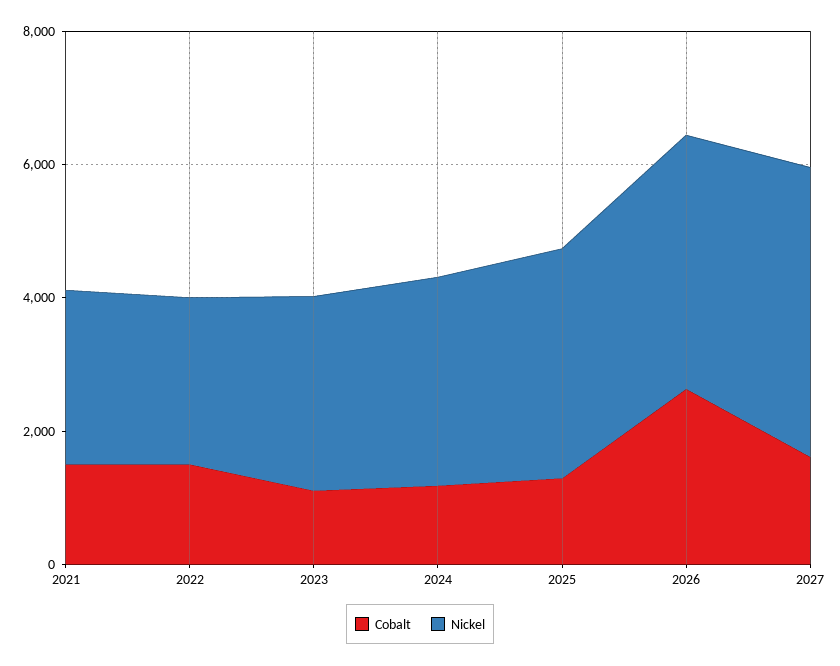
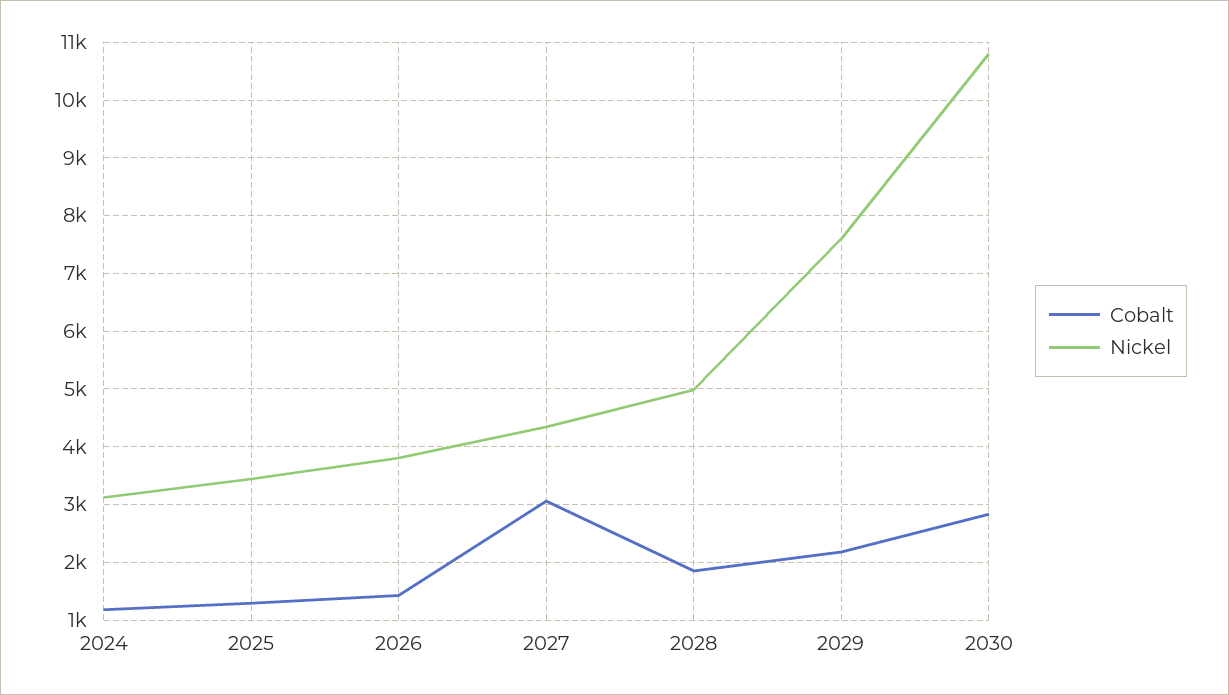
Cobalt, 2021: 1500 -> none
Nickel, 2021: 2500 -> none
Cobalt, 2022: 1500 -> none
Nickel, 2022: 2500 -> none
Cobalt, 2023: 1000 -> none
Nickel, 2023: 3000 -> none
Cobalt, 2026: 2500 -> 1400
Cobalt, 2027: 1500 -> 3000
Cobalt, 2028: none -> 1800
Nickel, 2028: none -> 5000
Cobalt, 2029: none -> 2200
Nickel, 2029: none -> 7600
Cobalt, 2030: none -> 2800
Nickel, 2030: none -> 10800

